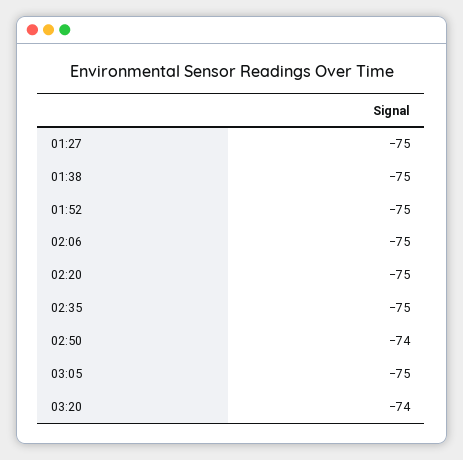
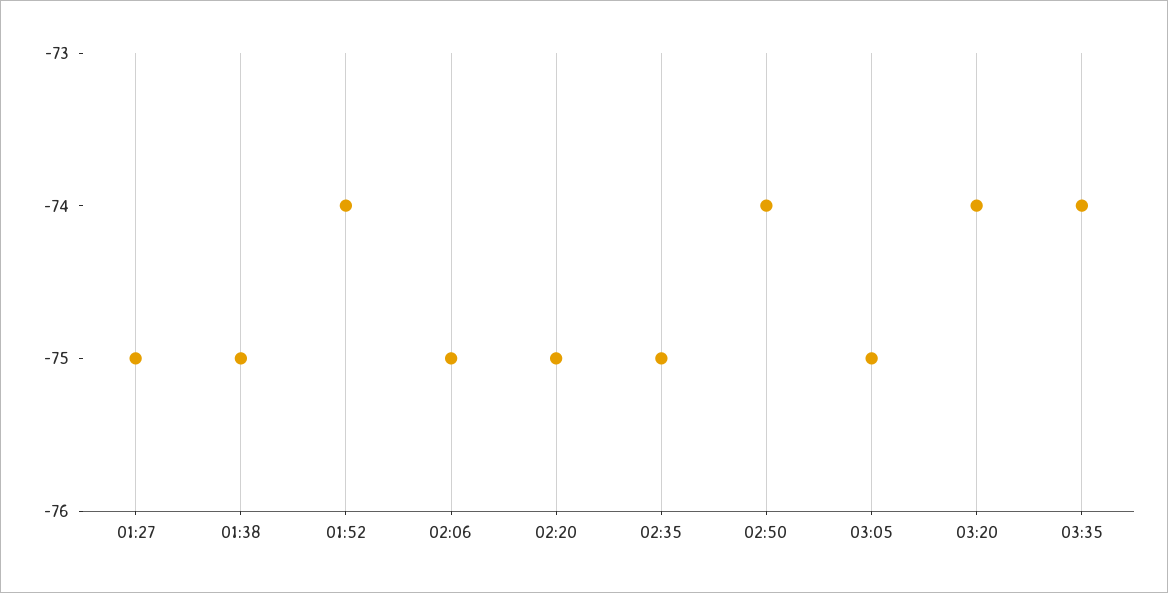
01:52: -75 -> -74
03:35: none -> -74

